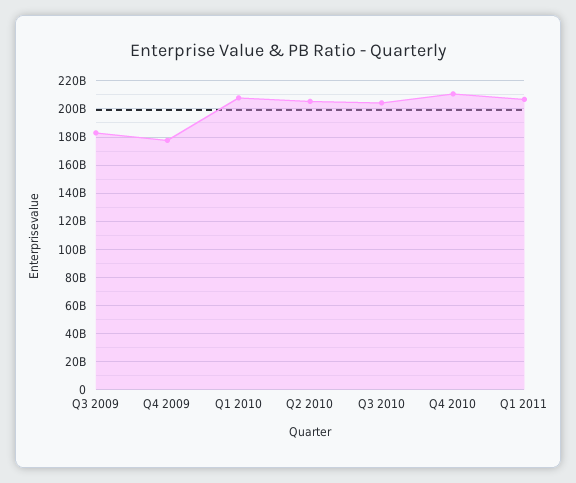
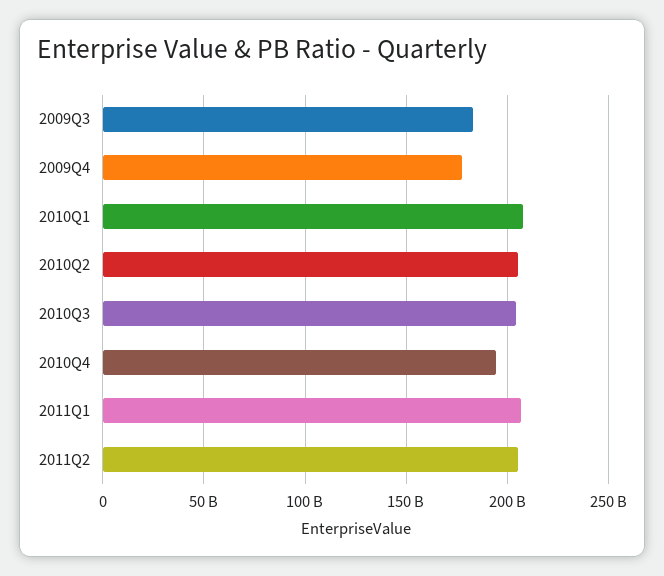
Q4 2010: 210000000000 -> 195000000000
2011Q2: none -> 205000000000

